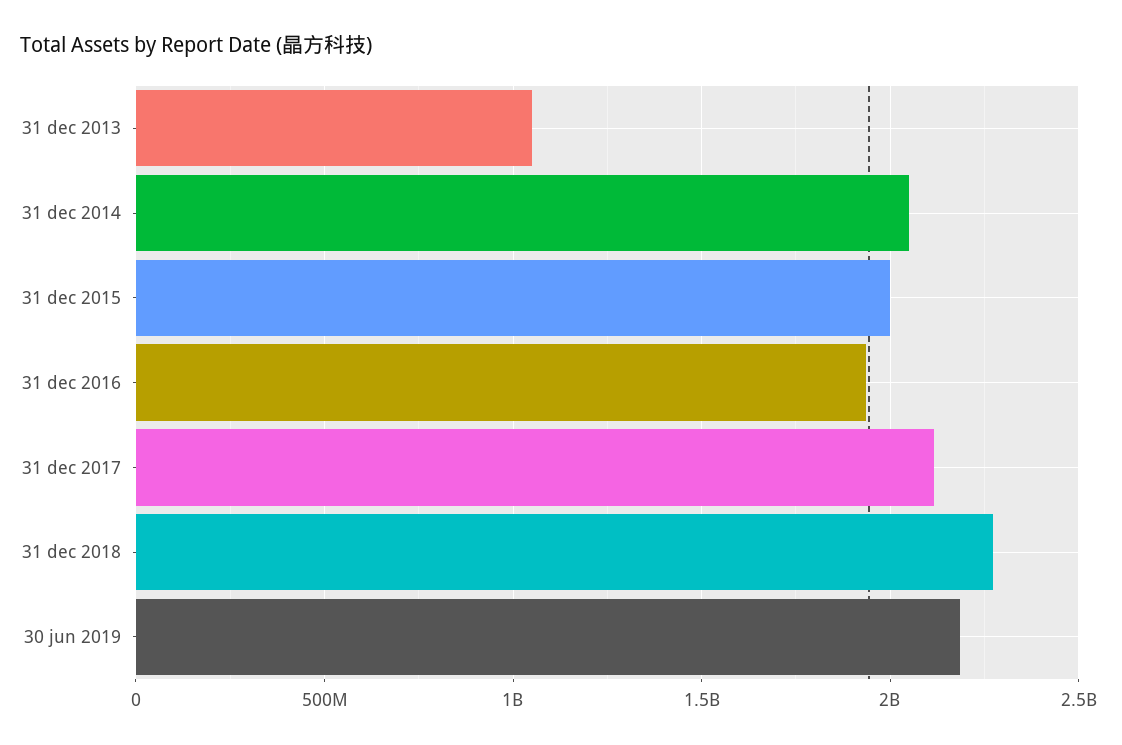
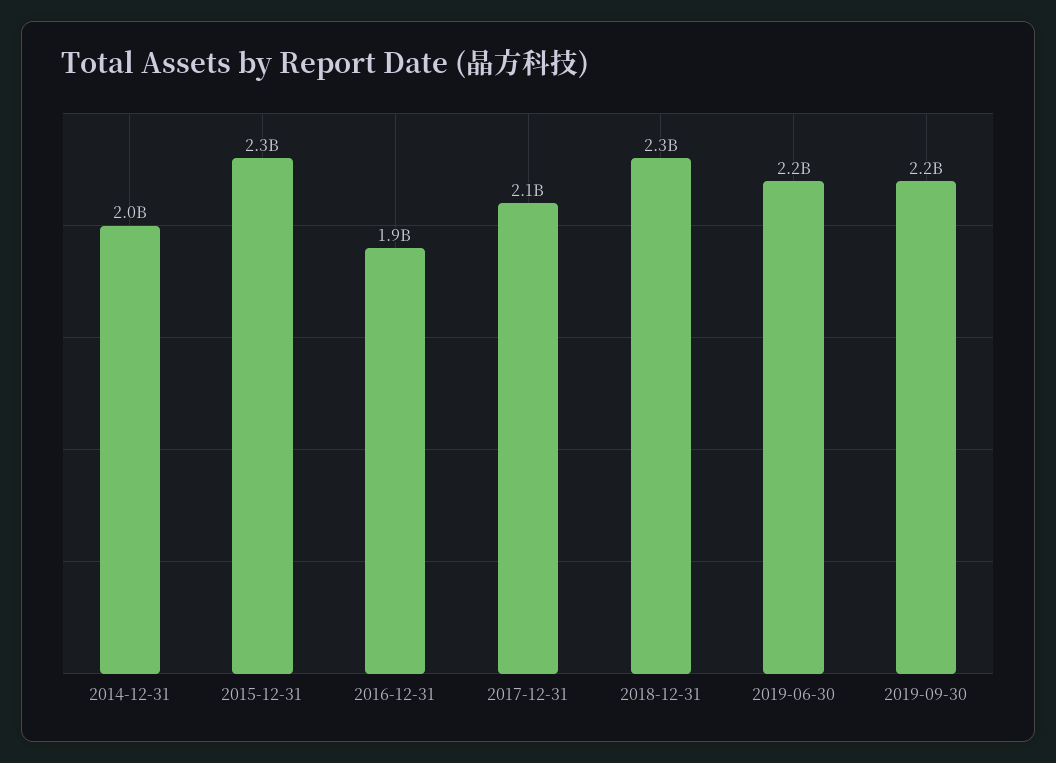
31 dec 2013: 1050000000 -> none
31 dec 2015: 2000000000 -> 2300000000
2019-09-30: none -> 2200000000

